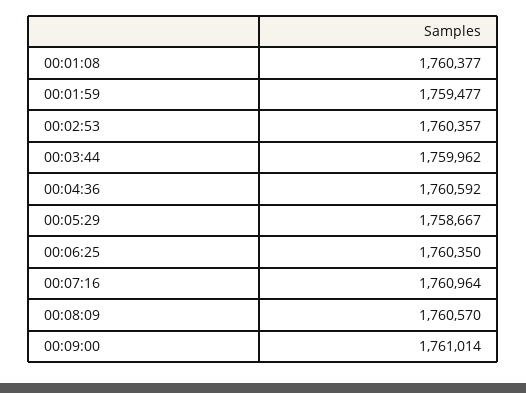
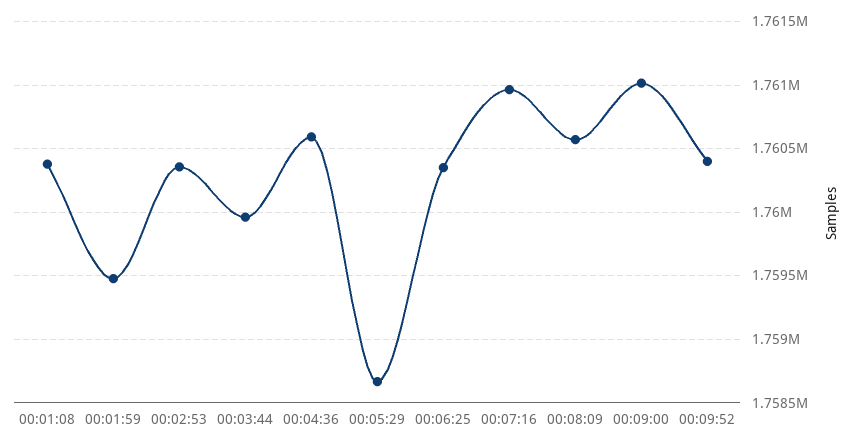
00:09:52: none -> 1760400

